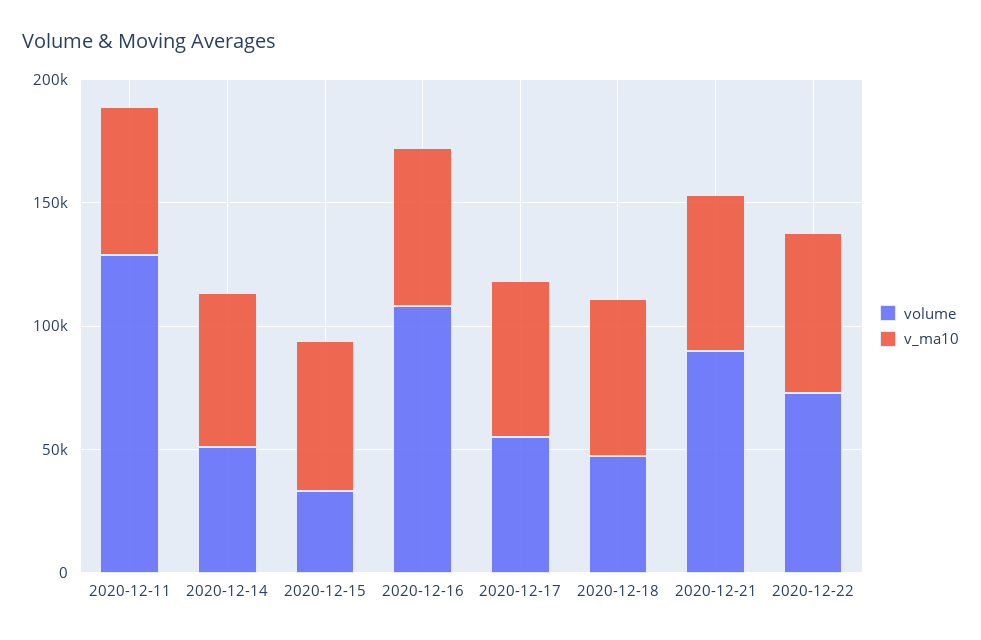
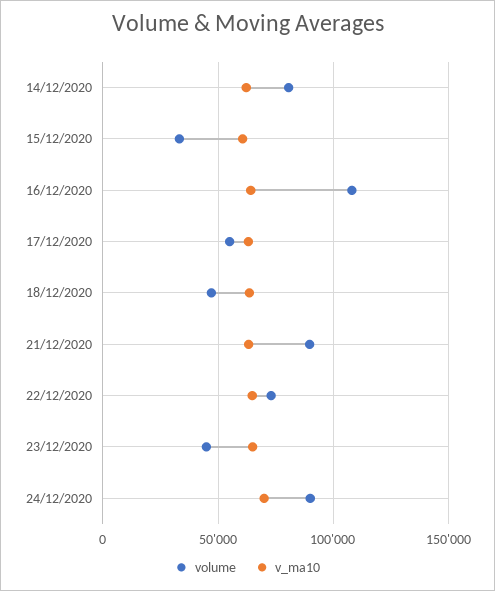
volume, 2020-12-11: 130000 -> none
v_ma10, 2020-12-11: 60000 -> none
volume, 2020-12-14: 50000 -> 80000
volume, 23/12/2020: none -> 45000
v_ma10, 23/12/2020: none -> 65000
volume, 24/12/2020: none -> 90000
v_ma10, 24/12/2020: none -> 70000

